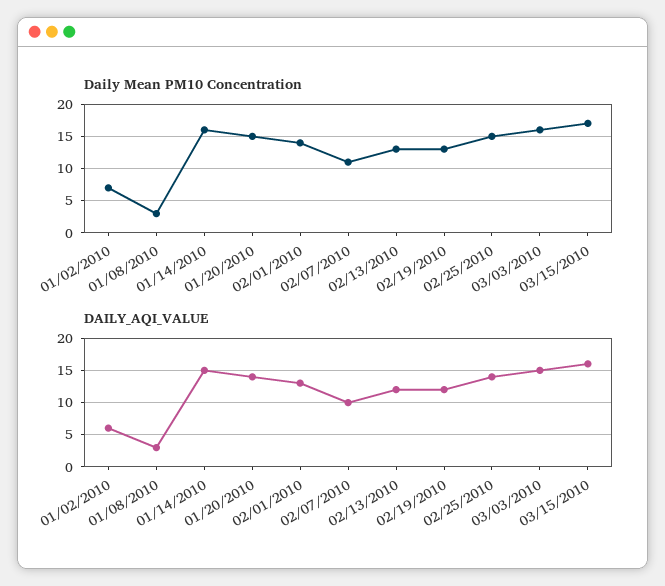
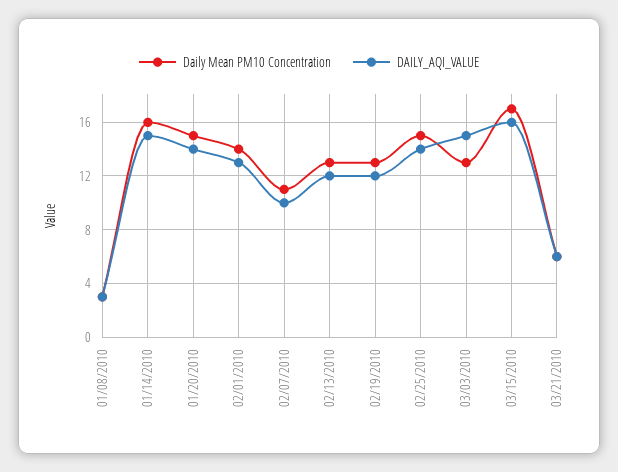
Daily Mean PM10 Concentration, 01/02/2010: 7 -> none
Daily Mean PM10 Concentration, 03/03/2010: 16 -> 13
DAILY_AQI_VALUE, 01/02/2010: 6 -> none
Daily Mean PM10 Concentration, 03/21/2010: none -> 6
DAILY_AQI_VALUE, 03/21/2010: none -> 6

